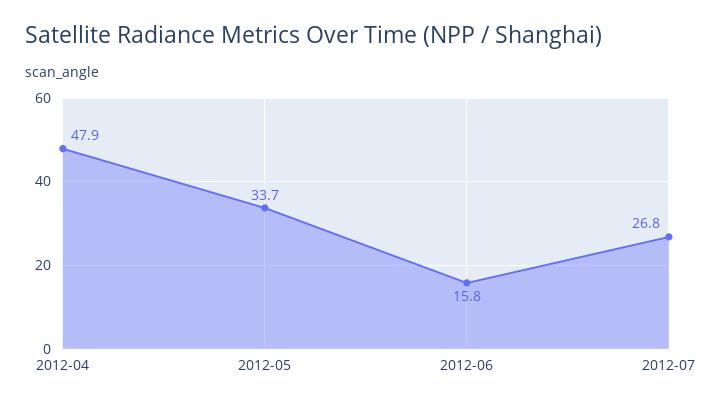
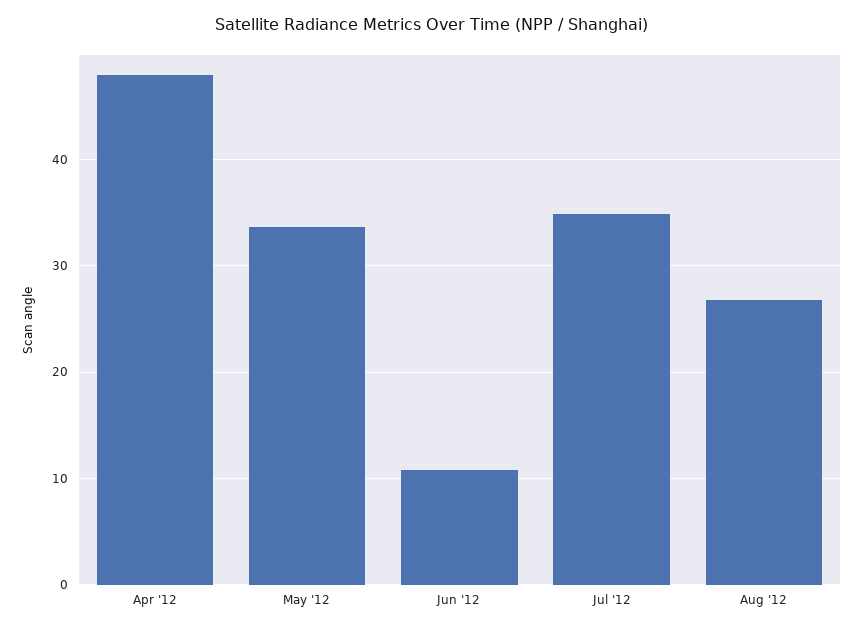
2012-06: 15.8 -> 11
2012-07: 26.8 -> 35
Aug '12: none -> 27

